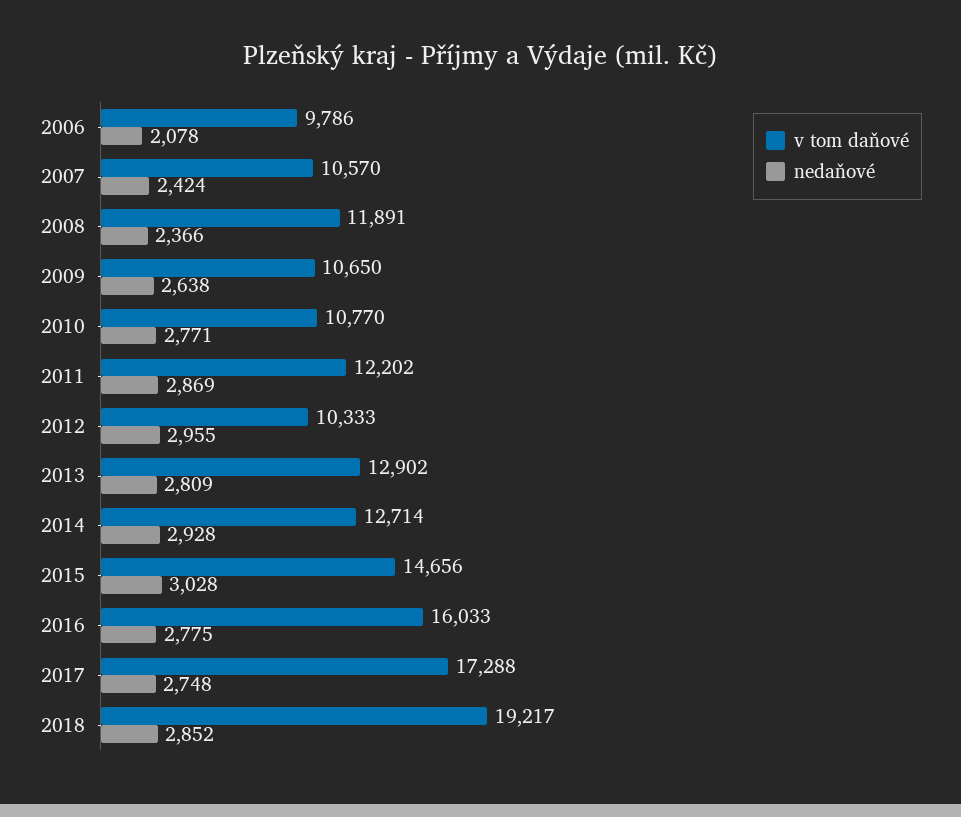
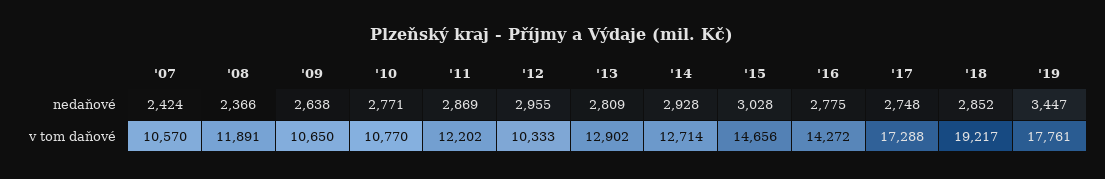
v tom daňové, 2006: 9786 -> none
nedaňové, 2006: 2078 -> none
v tom daňové, 2016: 16033 -> 14272
nedaňové, '19: none -> 3447
v tom daňové, '19: none -> 17761

